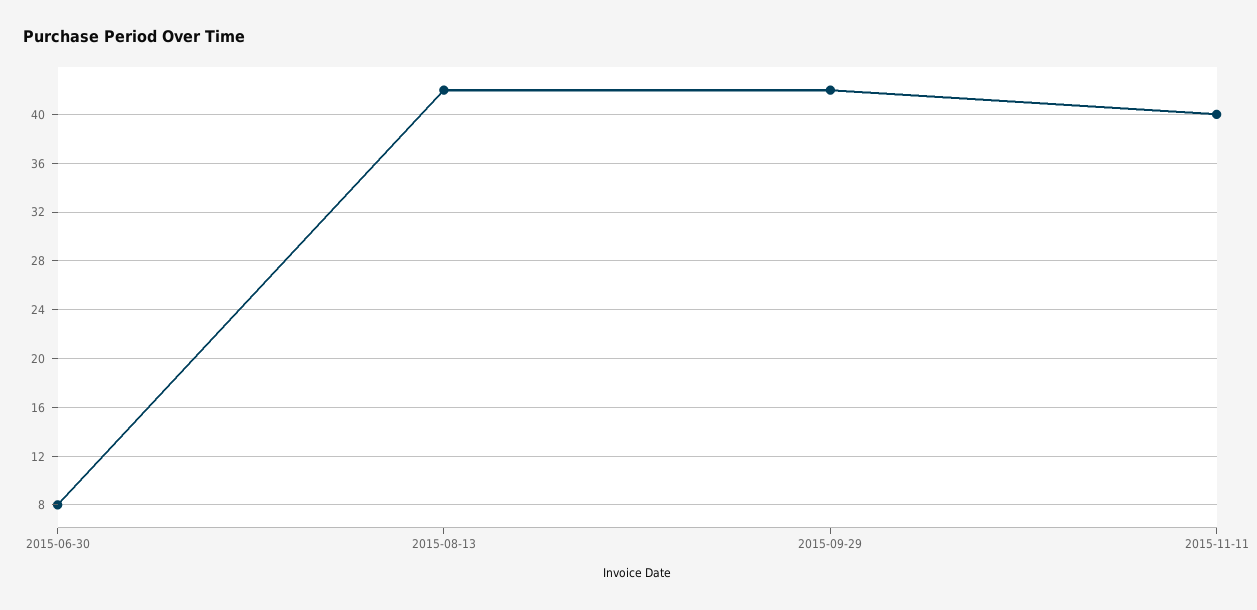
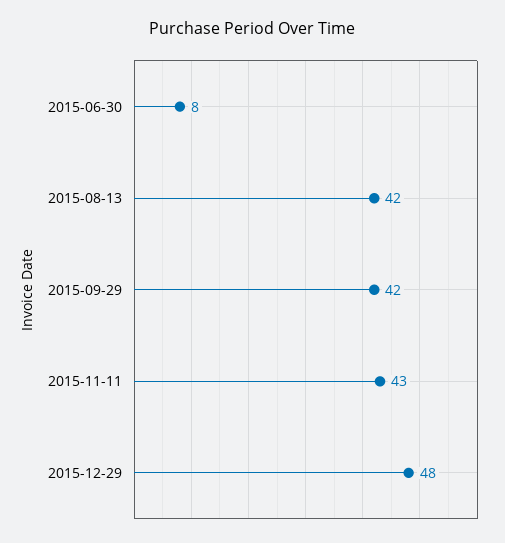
2015-11-11: 40 -> 43
2015-12-29: none -> 48

